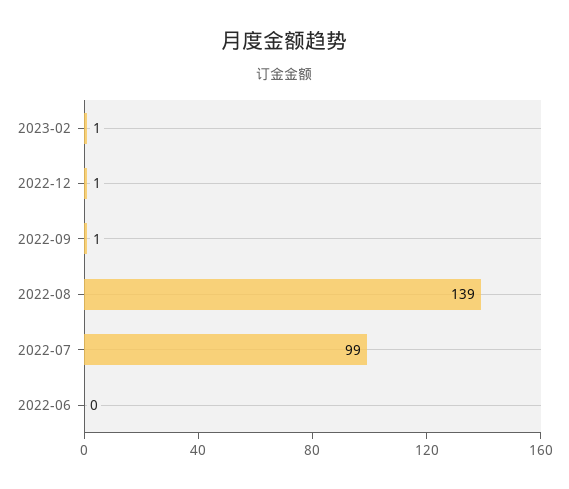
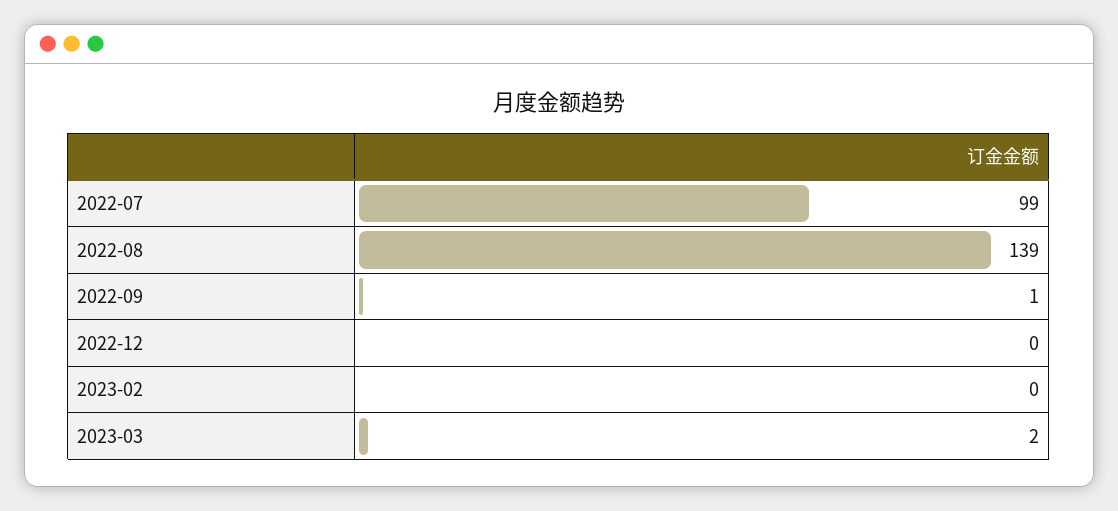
2023-02: 1 -> 0
2022-12: 1 -> 0
2022-06: 0 -> none
2023-03: none -> 2

